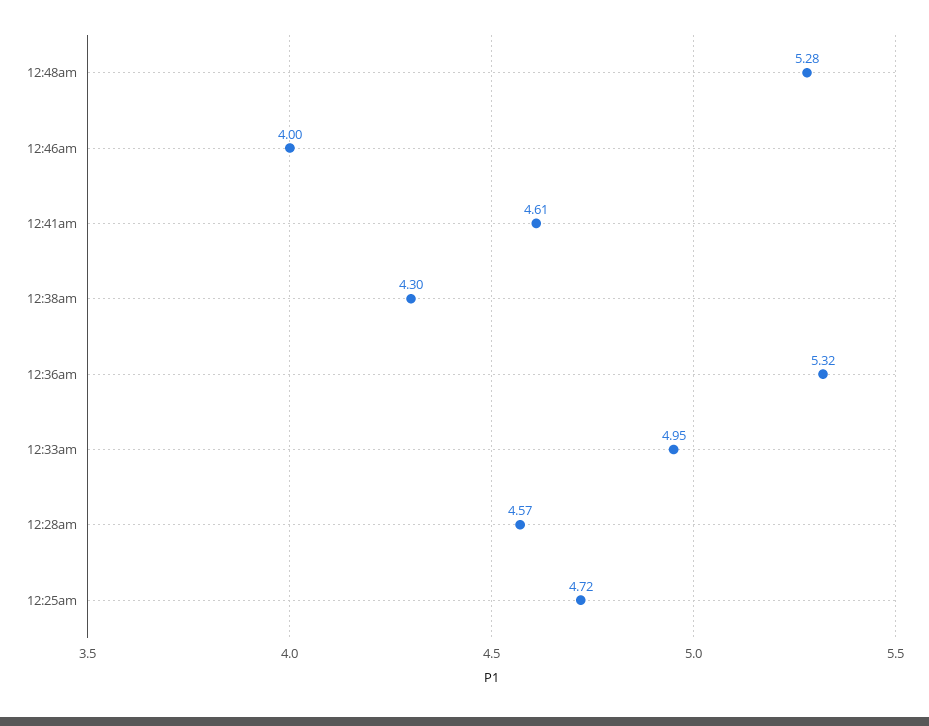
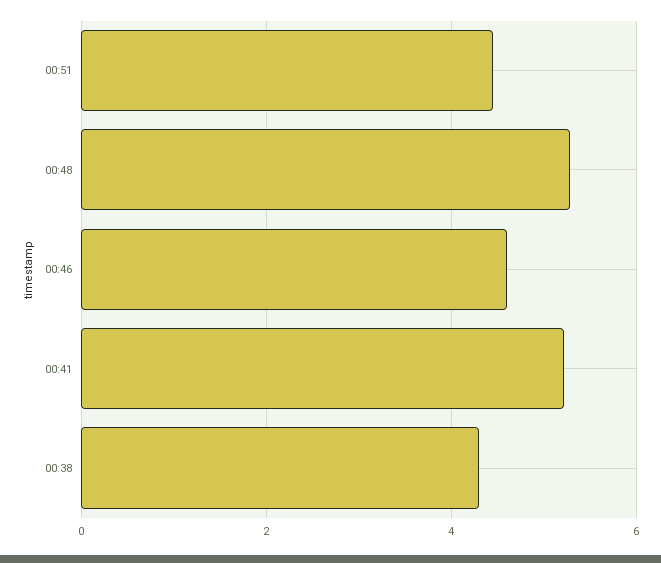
12:46am: 4 -> 4.6
12:41am: 4.61 -> 5.2
12:36am: 5.32 -> none
12:33am: 4.95 -> none
12:28am: 4.57 -> none
12:25am: 4.72 -> none
00:51: none -> 4.4

